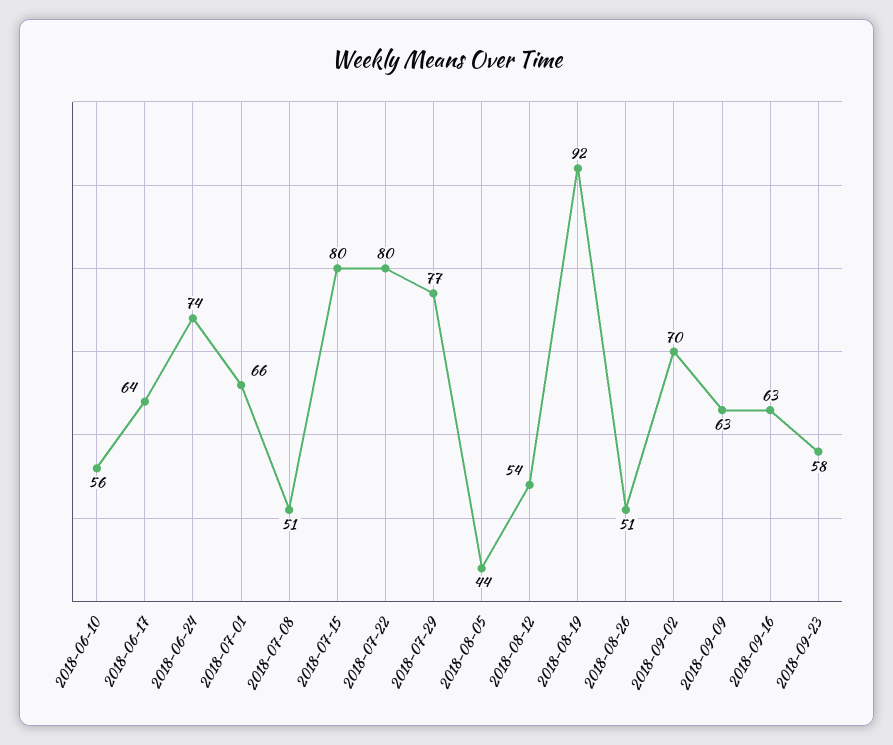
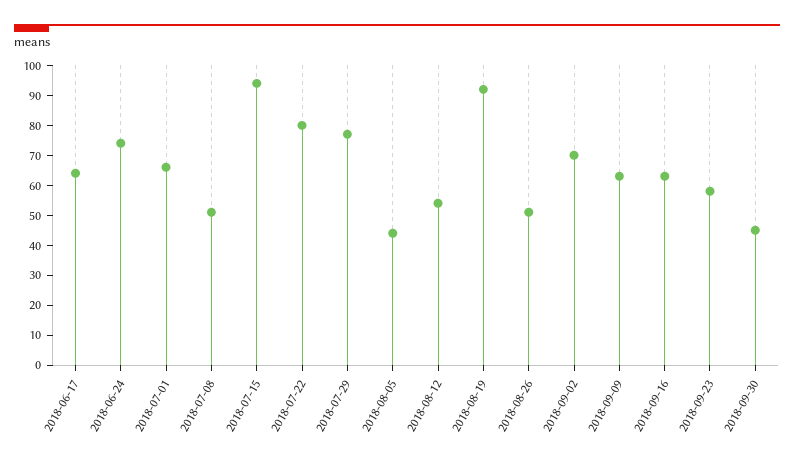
2018-06-10: 56 -> none
2018-07-15: 80 -> 95
2018-09-30: none -> 45

